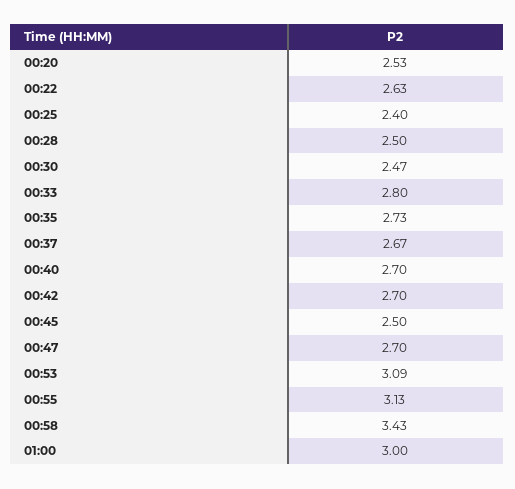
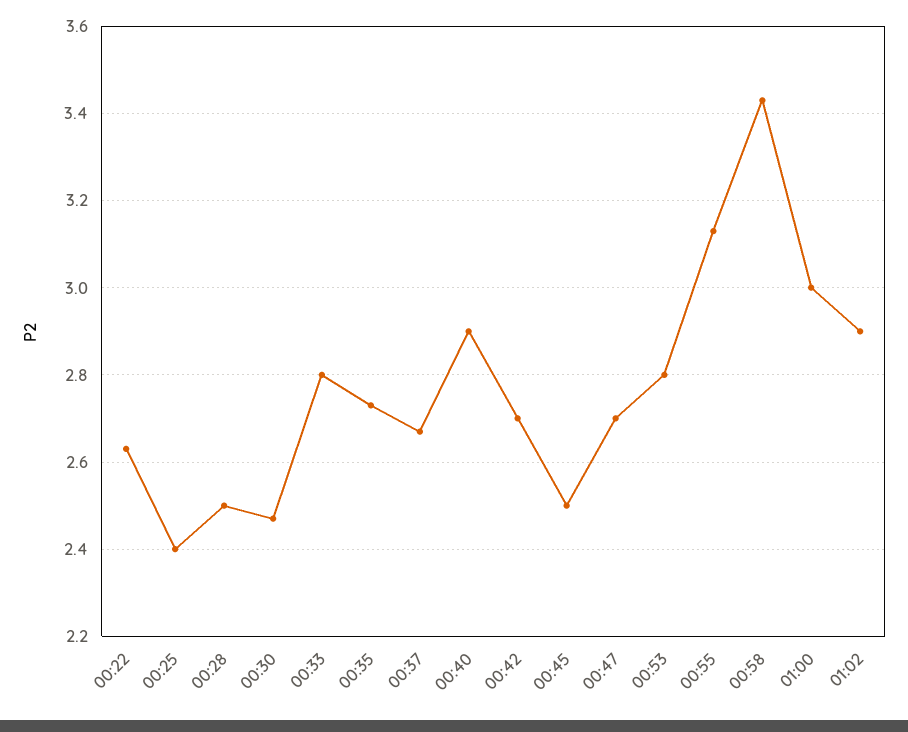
00:20: 2.53 -> none
00:40: 2.7 -> 2.9
00:53: 3.09 -> 2.8
01:02: none -> 2.9

